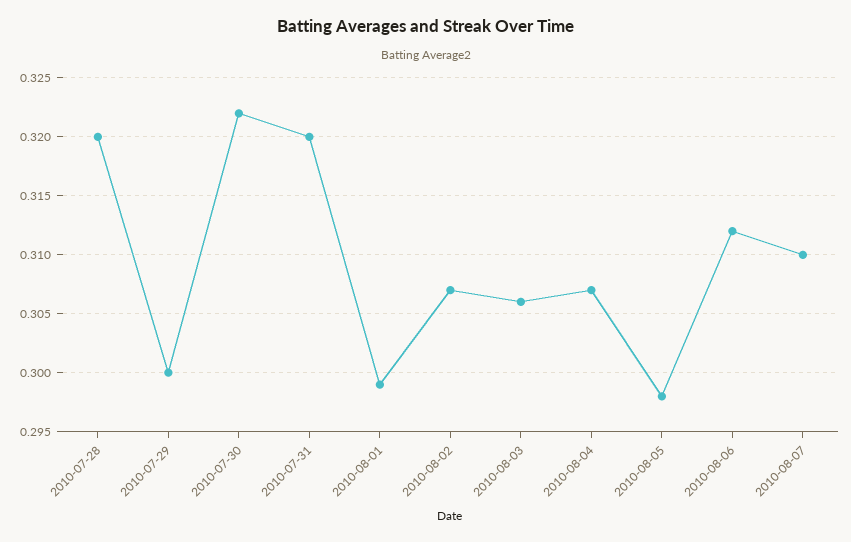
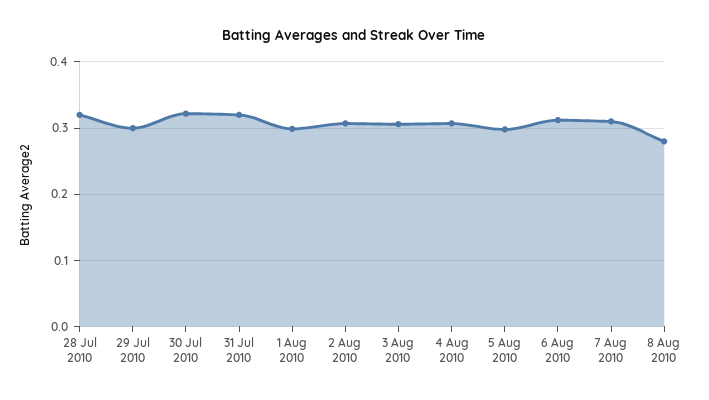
8 Aug 2010: none -> 0.28

